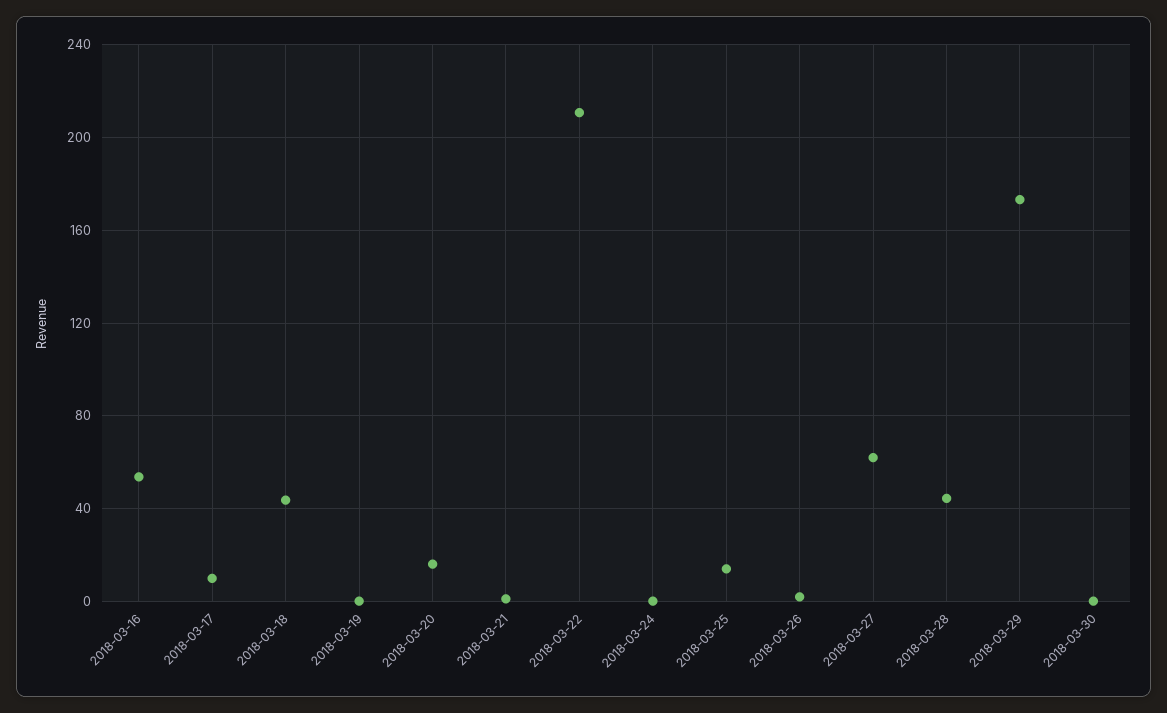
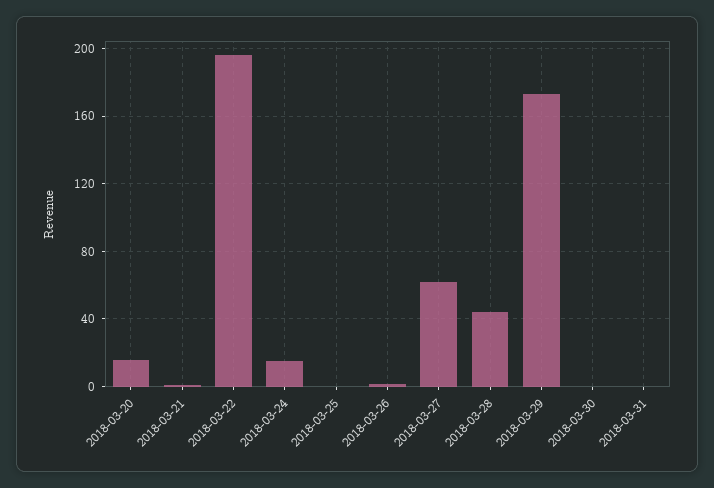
2018-03-16: 55 -> none
2018-03-17: 10 -> none
2018-03-18: 45 -> none
2018-03-19: 0 -> none
2018-03-22: 210 -> 195
2018-03-24: 0 -> 15
2018-03-25: 15 -> 0
2018-03-31: none -> 0

